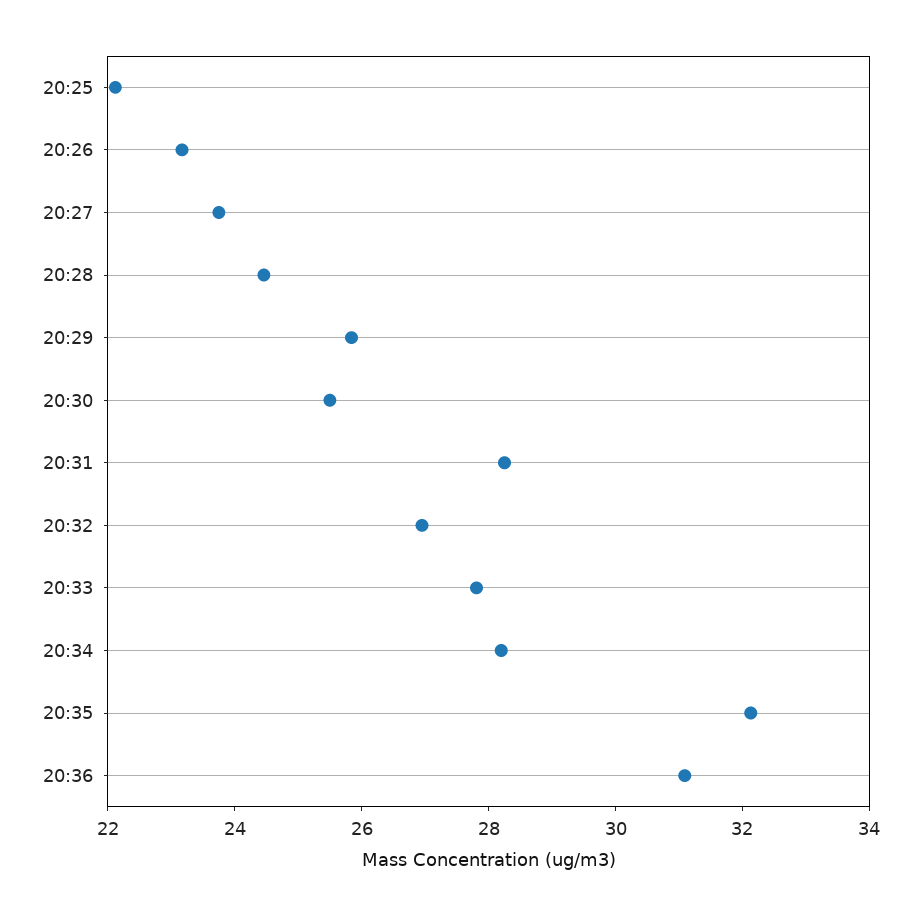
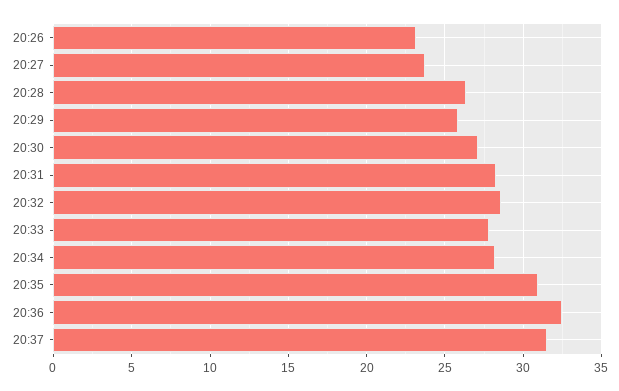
20:25: 22 -> none
20:28: 24.5 -> 26.5
20:30: 25.5 -> 27
20:32: 27 -> 28.5
20:35: 32 -> 31
20:36: 31 -> 32.5
20:37: none -> 31.5

